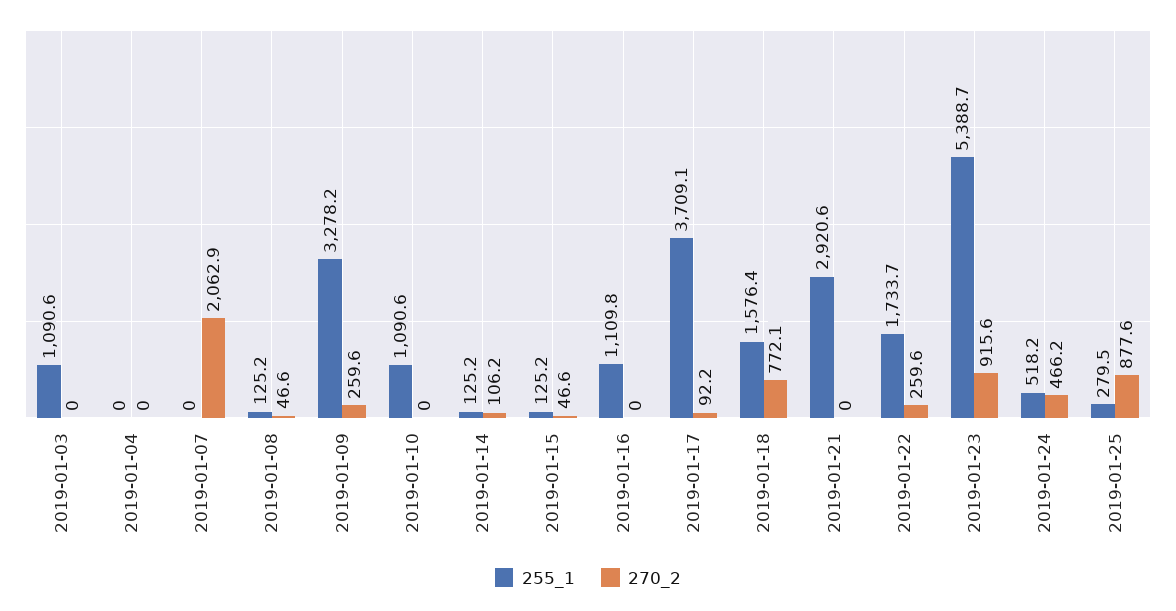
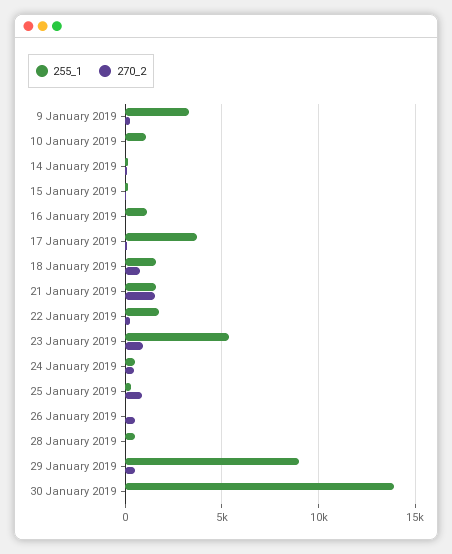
255_1, 2019-01-03: 1090.6 -> none
270_2, 2019-01-03: 0 -> none
255_1, 2019-01-04: 0 -> none
270_2, 2019-01-04: 0 -> none
255_1, 2019-01-07: 0 -> none
270_2, 2019-01-07: 2062.9 -> none
255_1, 2019-01-08: 125.2 -> none
270_2, 2019-01-08: 46.6 -> none
255_1, 2019-01-21: 2920.6 -> 1500
270_2, 2019-01-21: 0 -> 1500
255_1, 26 January 2019: none -> 0
270_2, 26 January 2019: none -> 500
255_1, 28 January 2019: none -> 500
270_2, 28 January 2019: none -> 0
255_1, 29 January 2019: none -> 9000
270_2, 29 January 2019: none -> 500
255_1, 30 January 2019: none -> 14000
270_2, 30 January 2019: none -> 0

